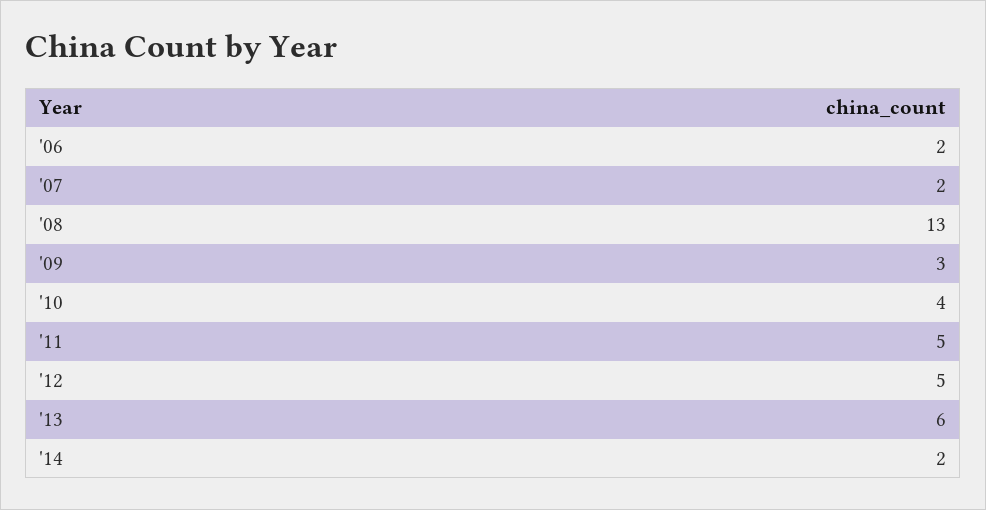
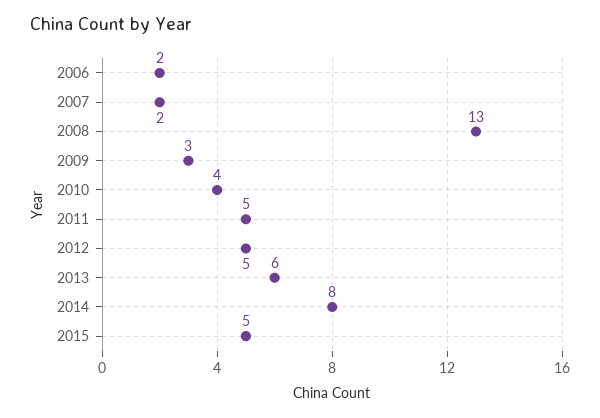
'14: 2 -> 8
2015: none -> 5

